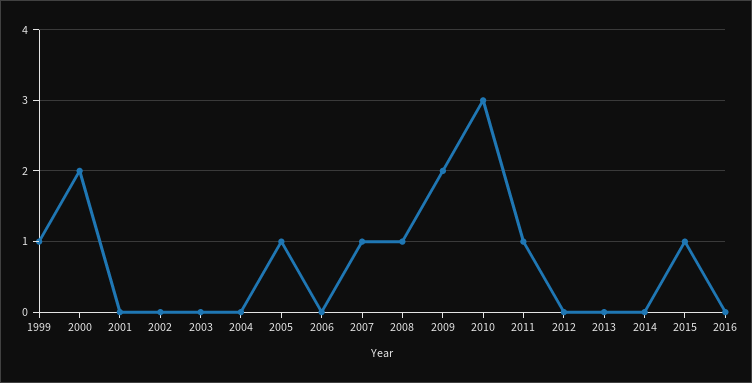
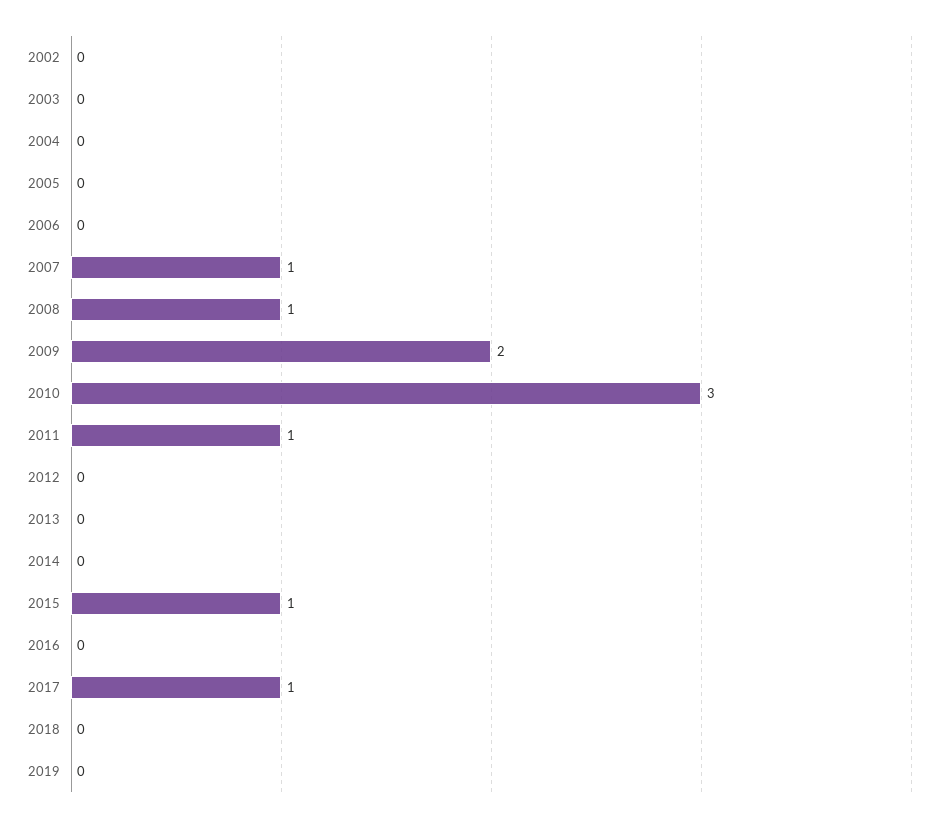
1999: 1 -> none
2000: 2 -> none
2001: 0 -> none
2005: 1 -> 0
2017: none -> 1
2018: none -> 0
2019: none -> 0

